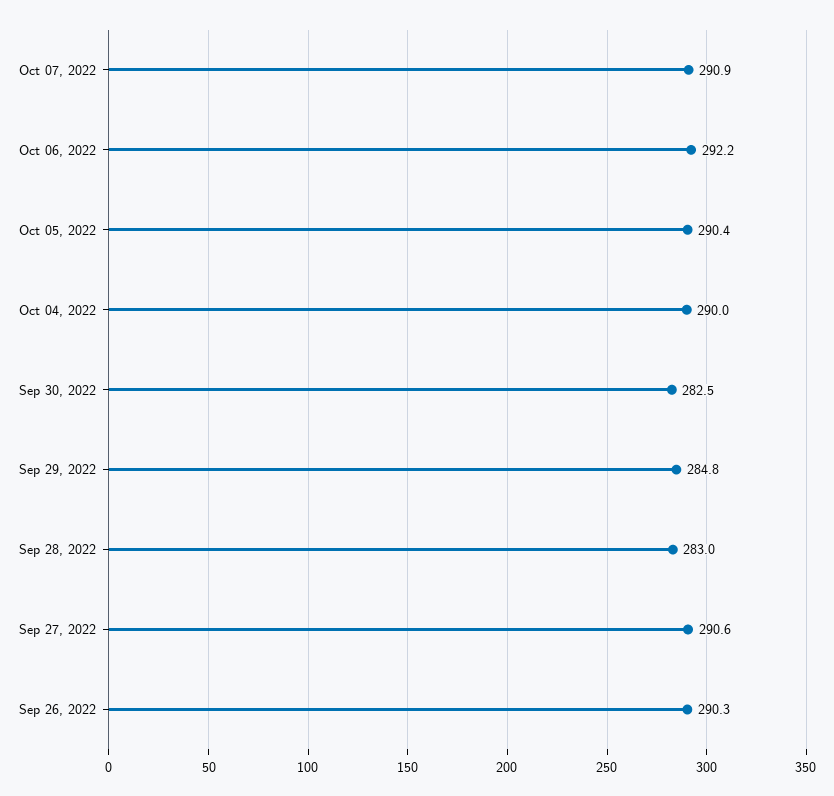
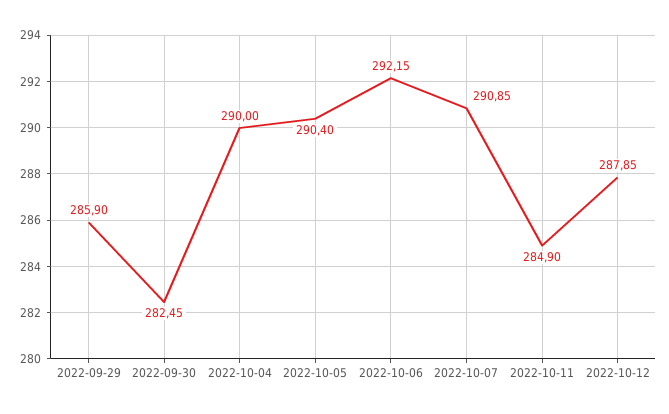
Sep 29, 2022: 284.8 -> 285.9
Sep 28, 2022: 283 -> none
Sep 27, 2022: 290.6 -> none
Sep 26, 2022: 290.3 -> none
2022-10-11: none -> 284.9
2022-10-12: none -> 287.85

